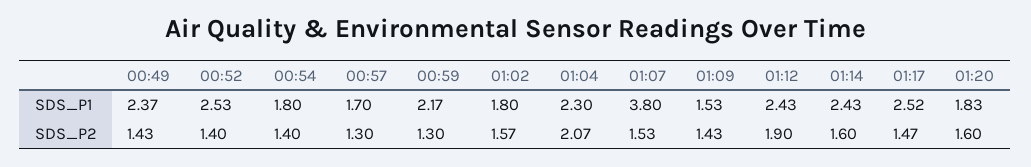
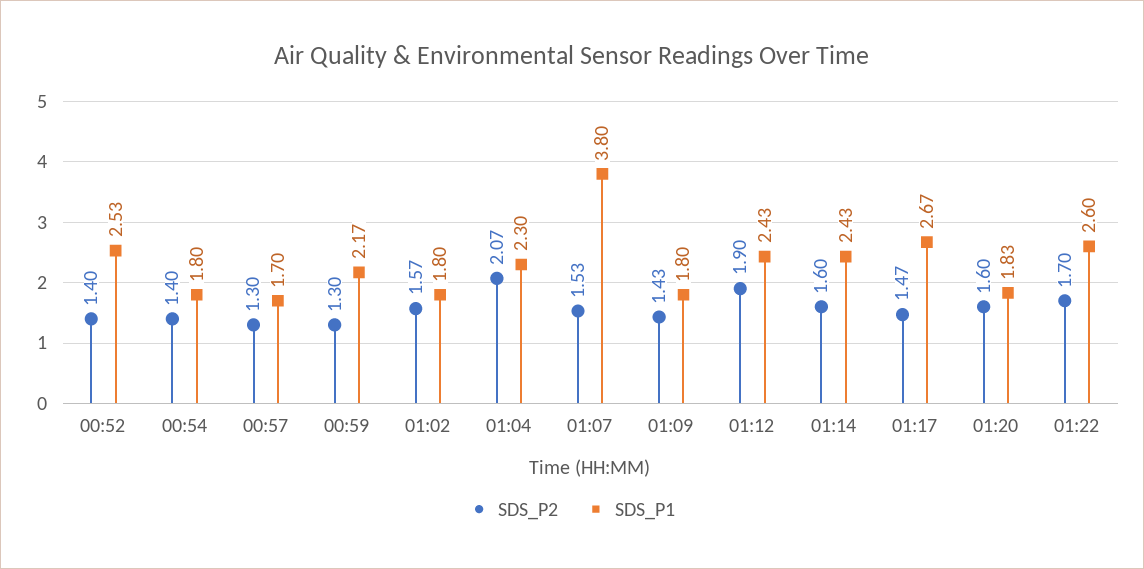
SDS_P1, 00:49: 2.37 -> none
SDS_P1, 01:09: 1.53 -> 1.8
SDS_P1, 01:17: 2.52 -> 2.67
SDS_P2, 00:49: 1.43 -> none
SDS_P2, 01:22: none -> 1.7
SDS_P1, 01:22: none -> 2.6

